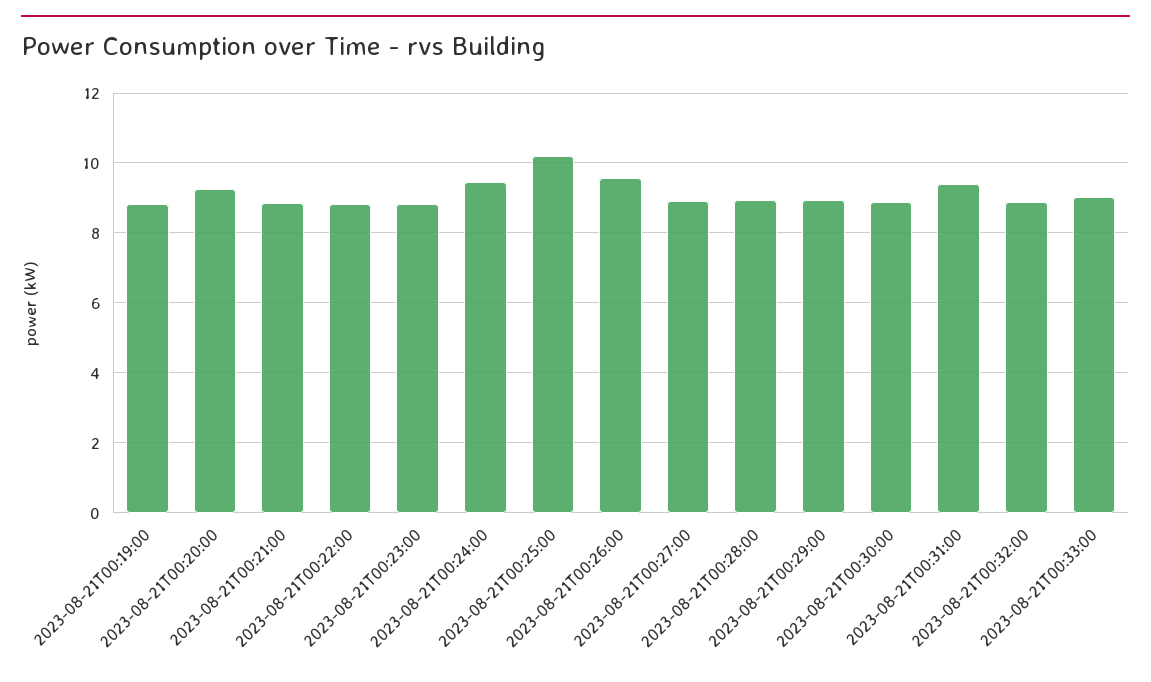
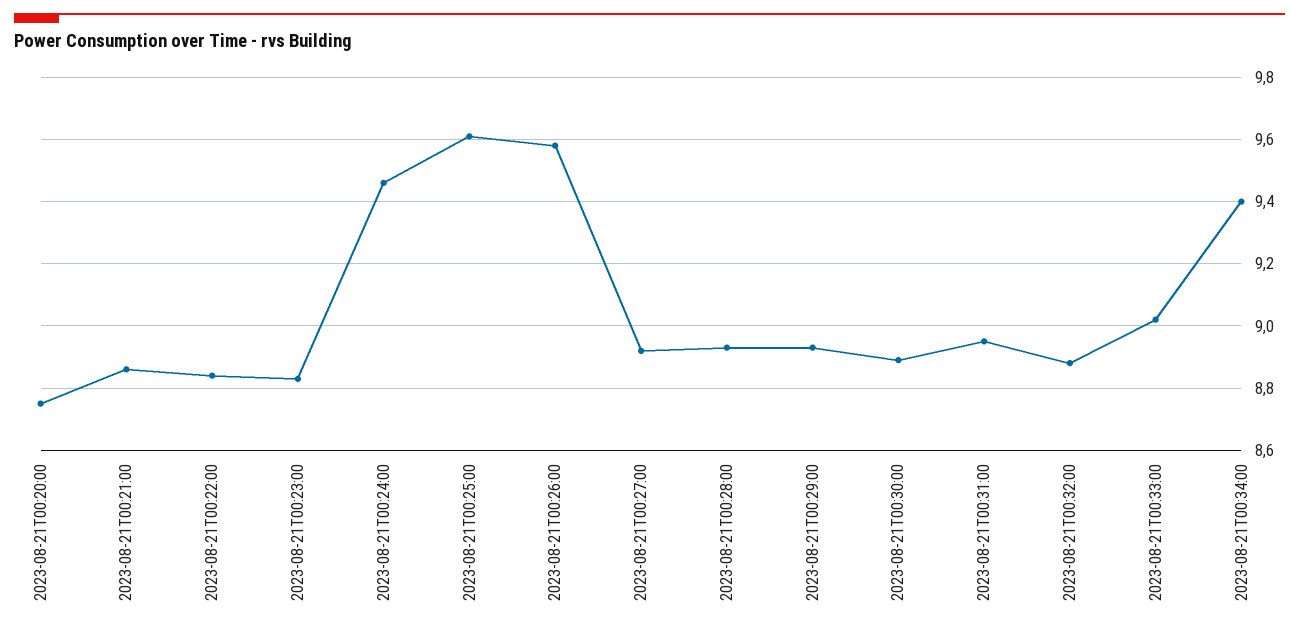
2023-08-21T00:19:00: 8.8 -> none
2023-08-21T00:20:00: 9.2 -> 8.75
2023-08-21T00:25:00: 10.2 -> 9.6
2023-08-21T00:31:00: 9.4 -> 8.95
2023-08-21T00:34:00: none -> 9.4

